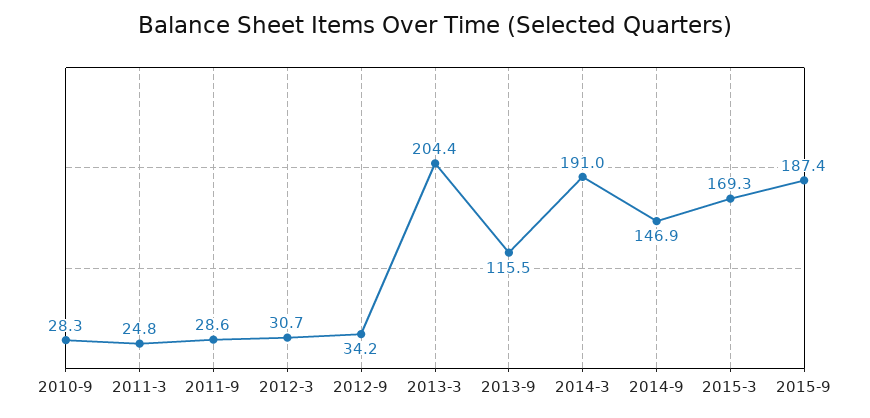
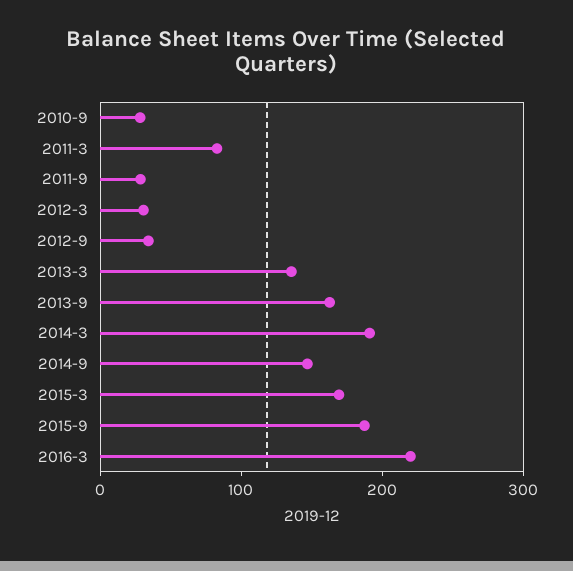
2011-3: 24.8 -> 80
2013-3: 204.4 -> 140
2013-9: 115.5 -> 160
2016-3: none -> 220

